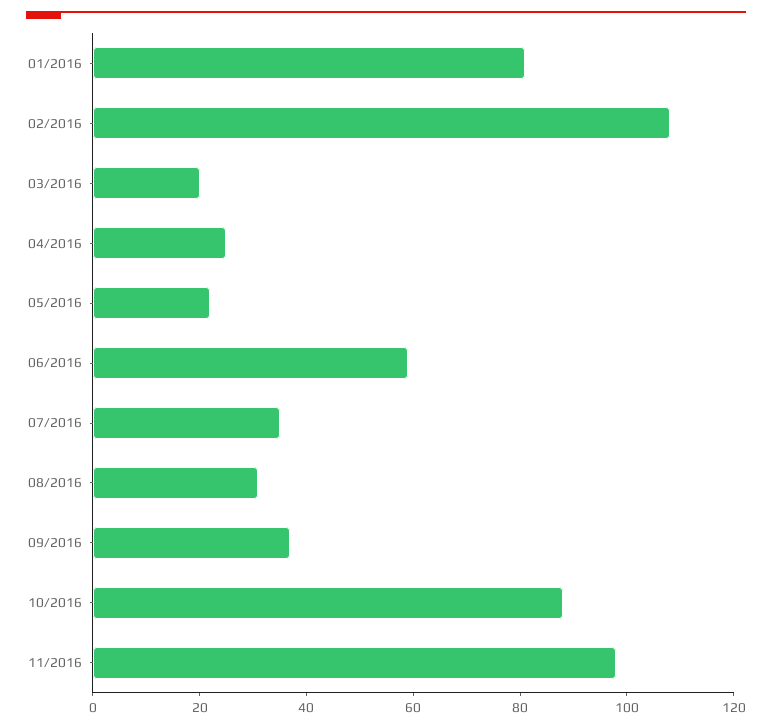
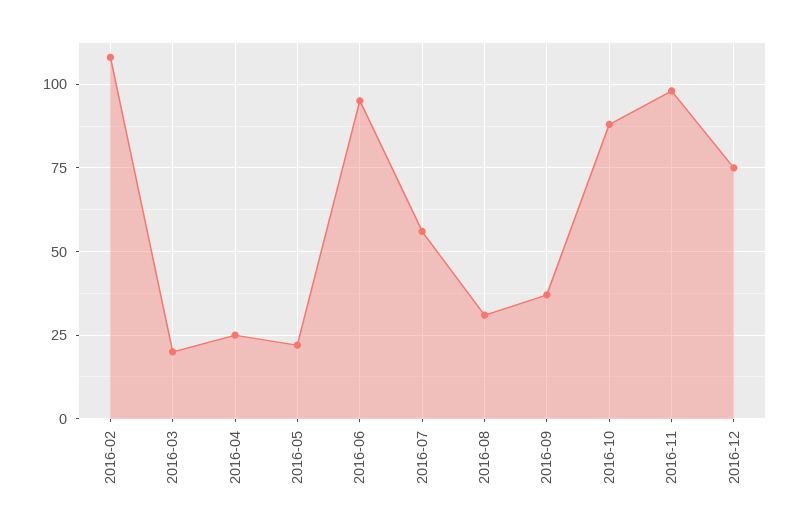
01/2016: 80 -> none
06/2016: 60 -> 95
07/2016: 35 -> 55
2016-12: none -> 75

